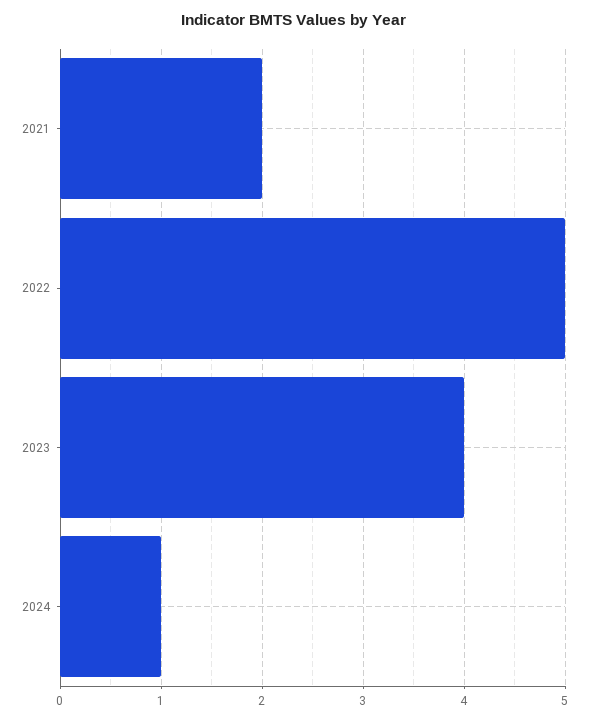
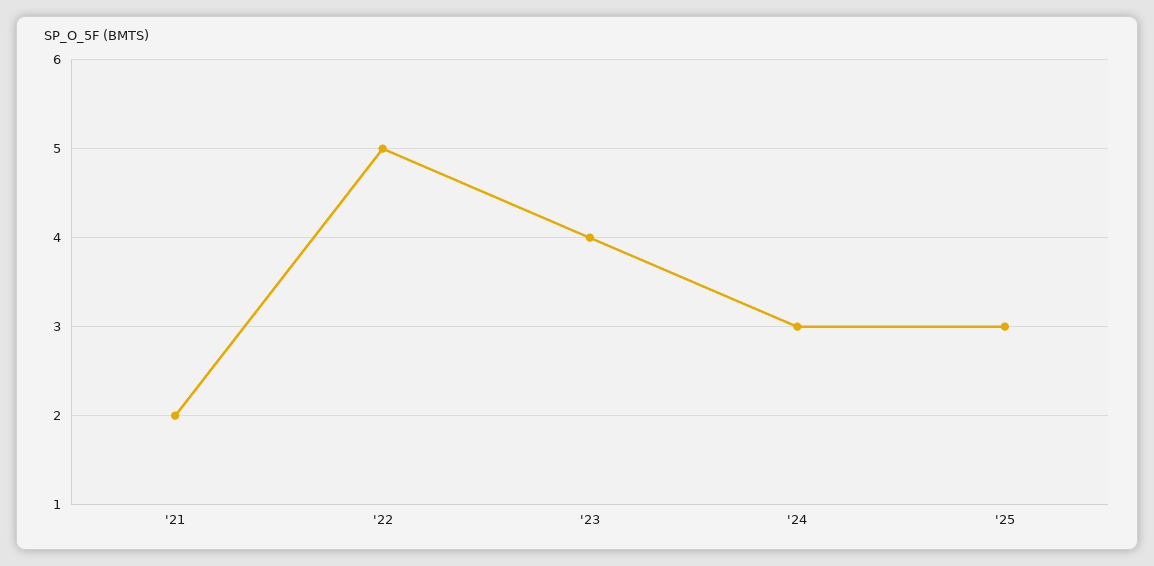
2024: 1 -> 3
'25: none -> 3

